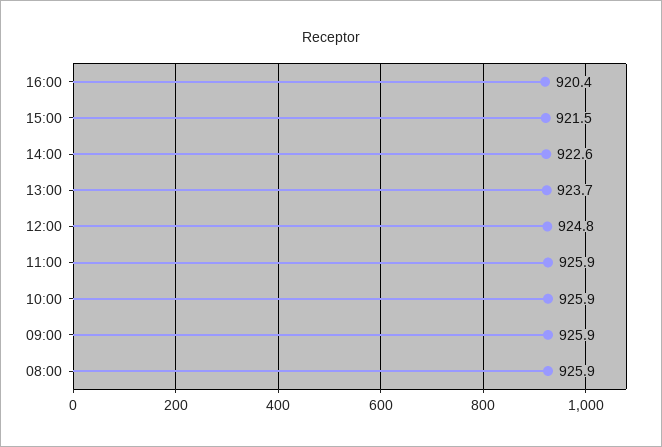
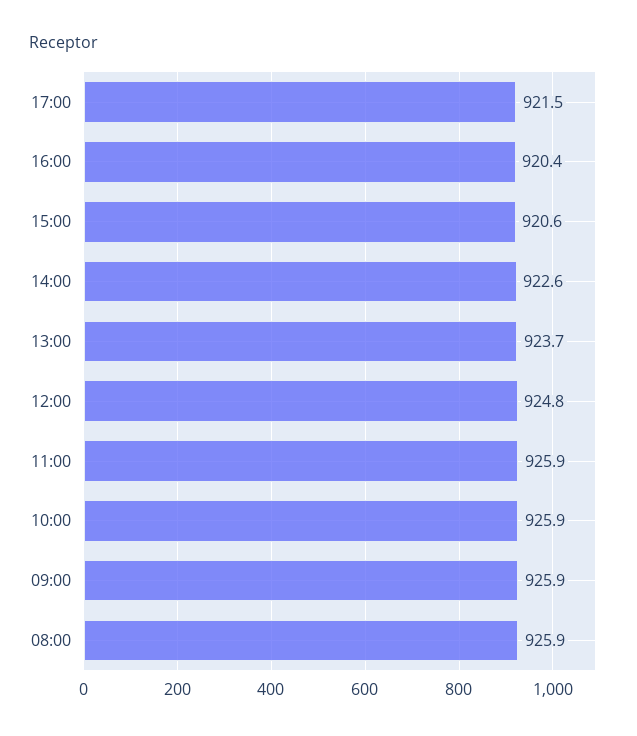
15:00: 921.5 -> 920.6
17:00: none -> 921.5

